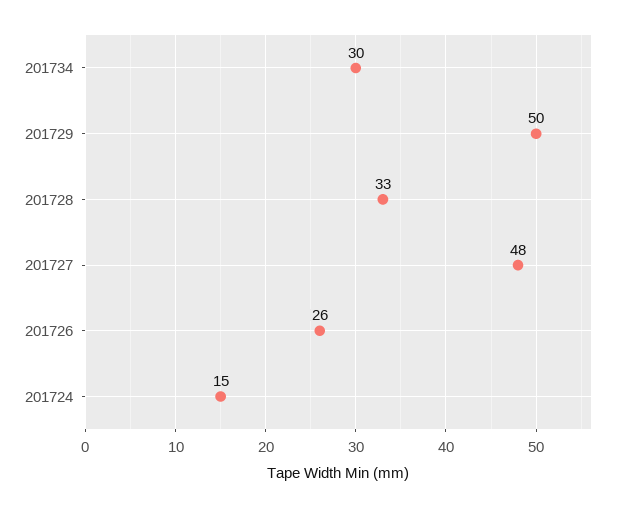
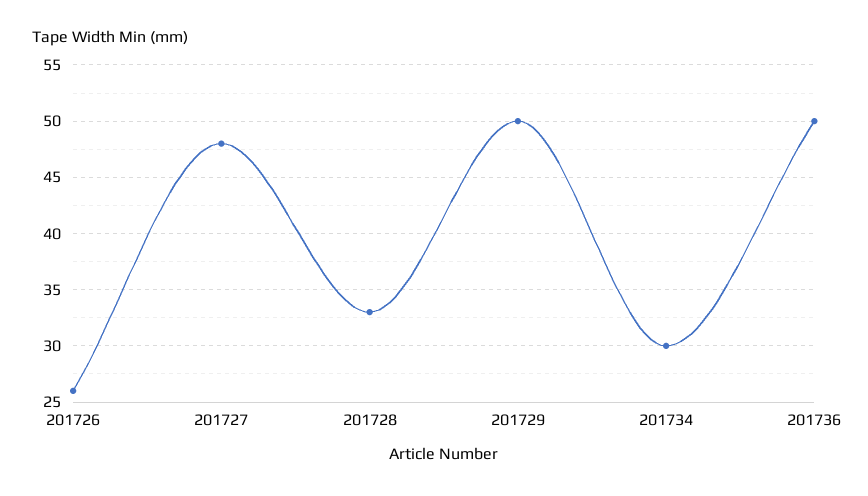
201724: 15 -> none
201736: none -> 50

